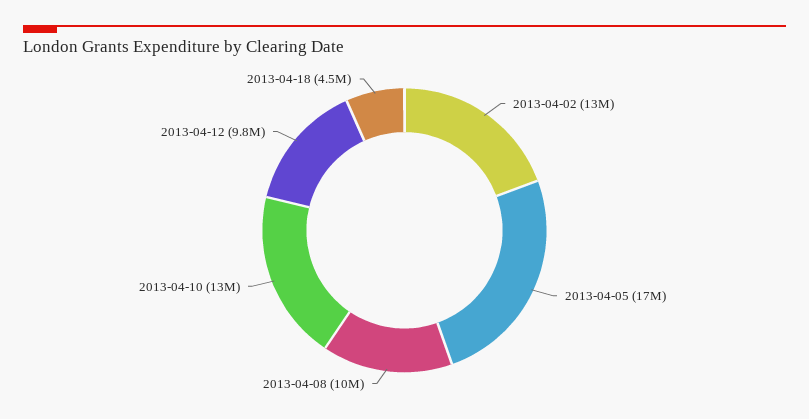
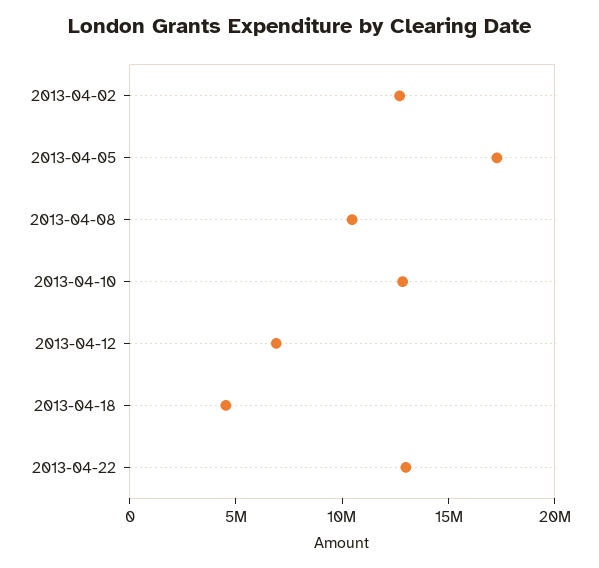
2013-04-12: 9800000 -> 7000000
2013-04-22: none -> 13000000

